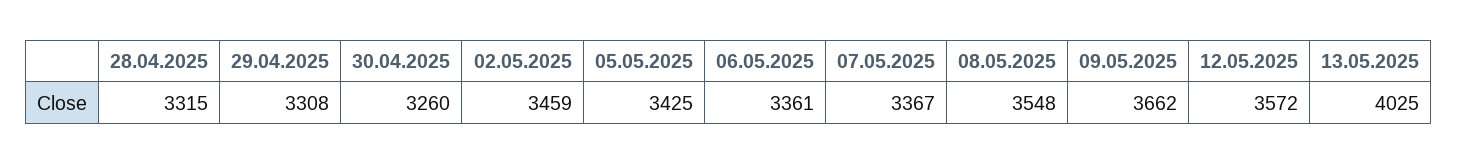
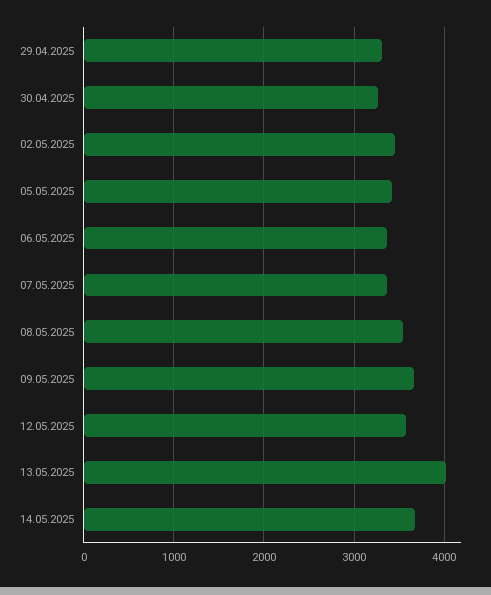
28.04.2025: 3315 -> none
14.05.2025: none -> 3700

